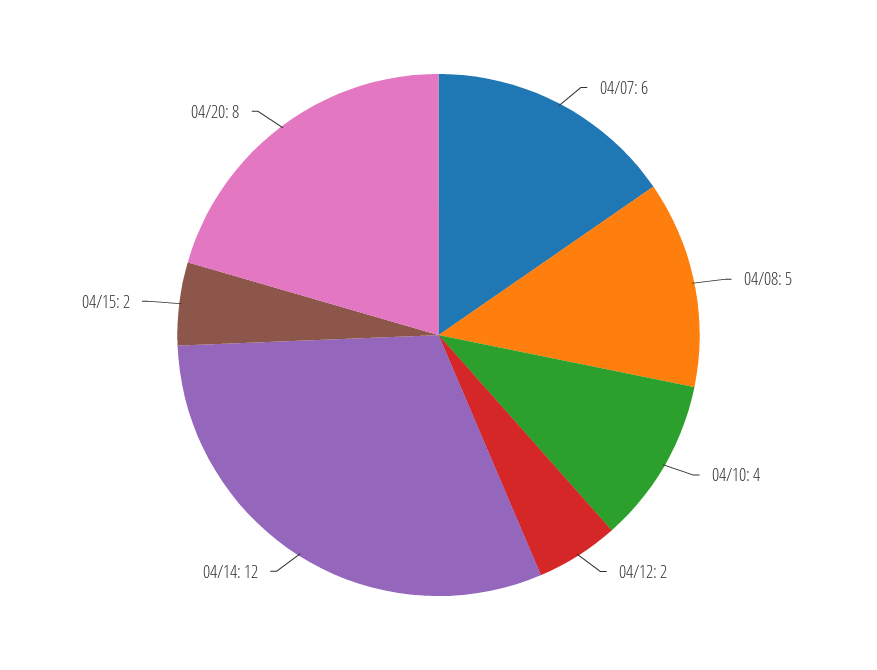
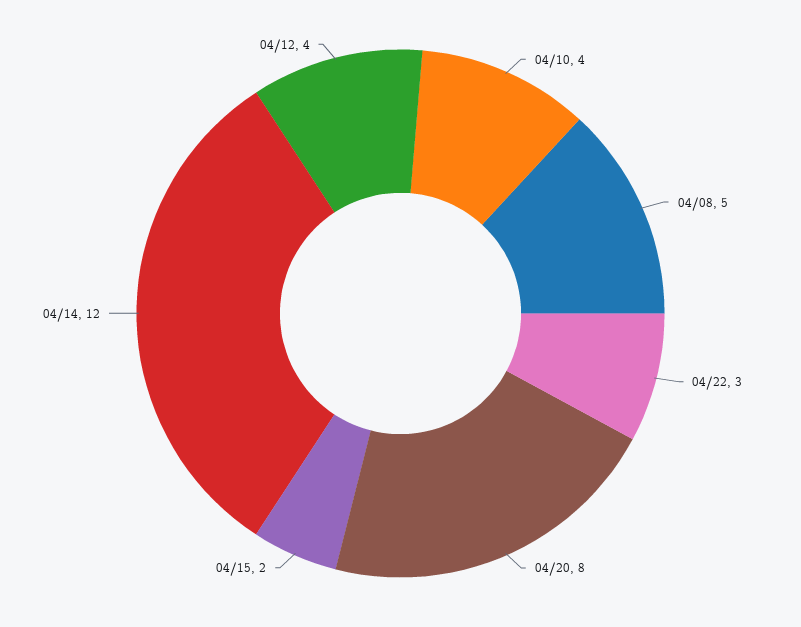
04/07: 6 -> none
04/12: 2 -> 4
04/22: none -> 3

